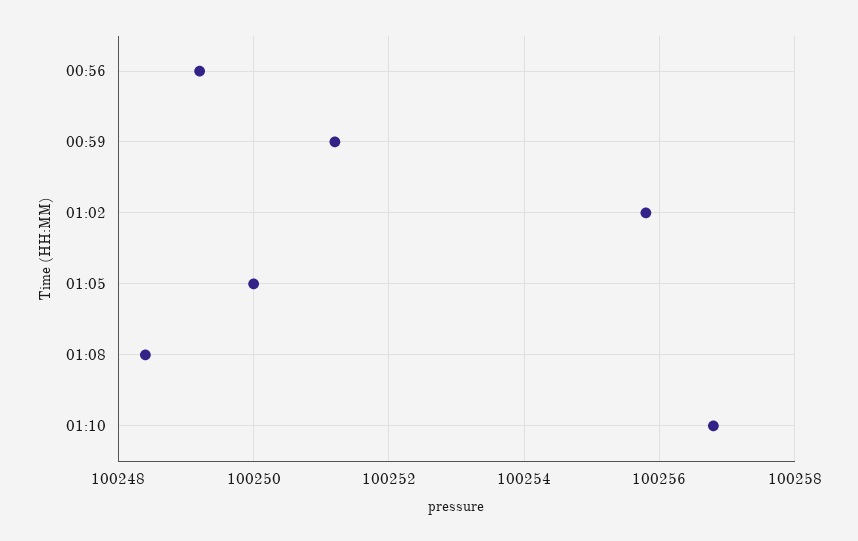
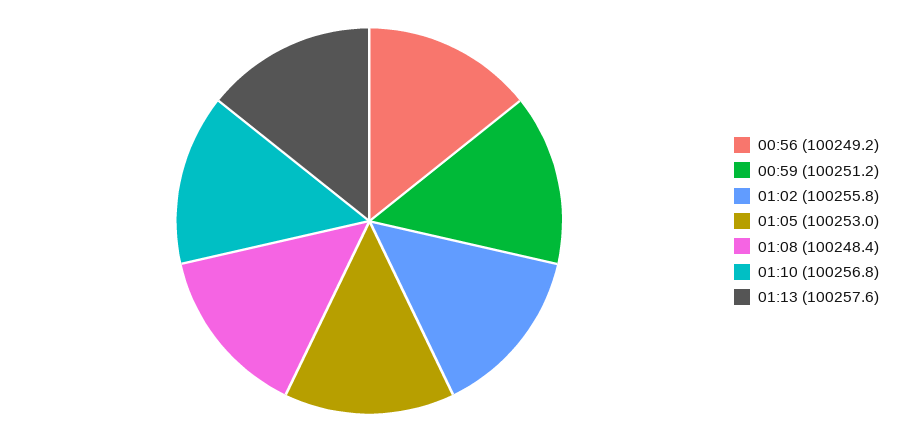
01:05: 100250 -> 100253
01:13: none -> 100257.6

